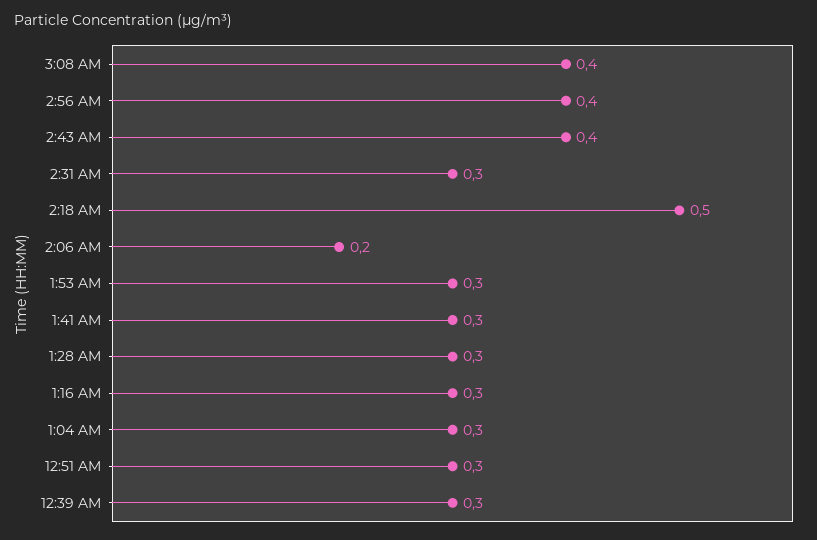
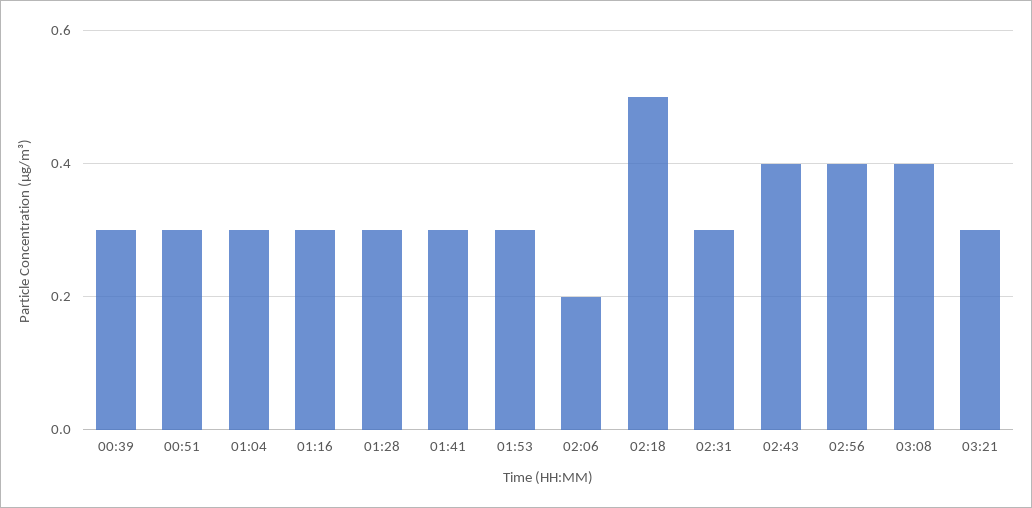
03:21: none -> 0.3

